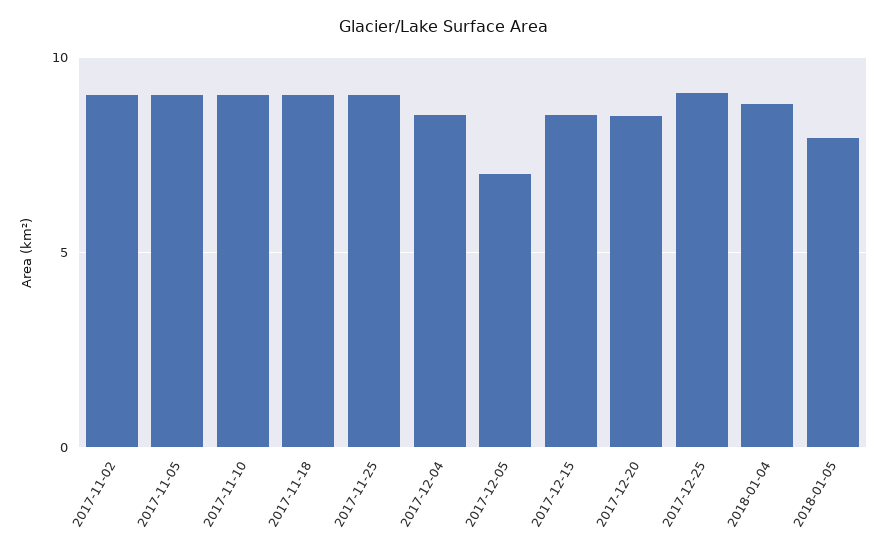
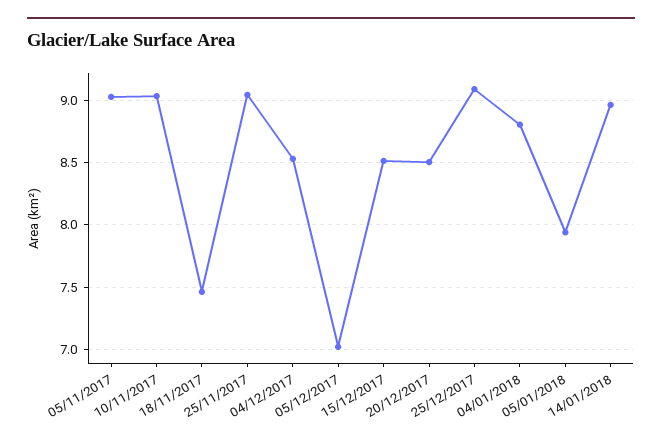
2017-11-02: 9 -> none
2017-11-18: 9 -> 7.45
14/01/2018: none -> 8.95

